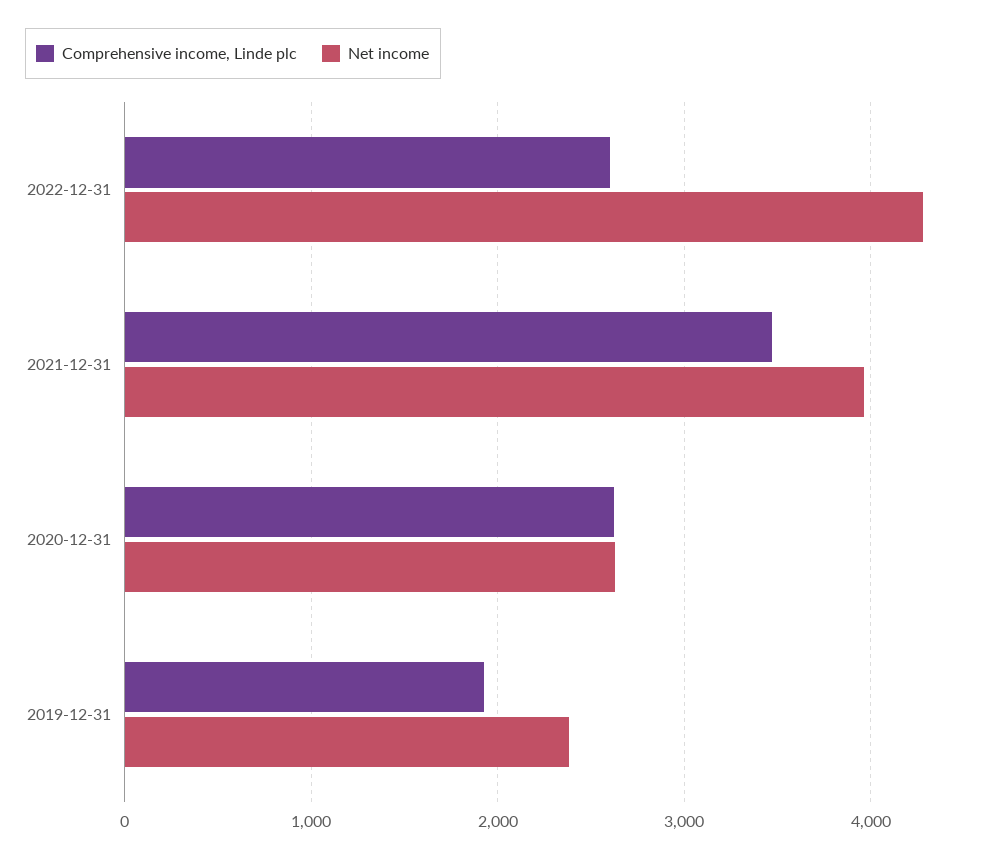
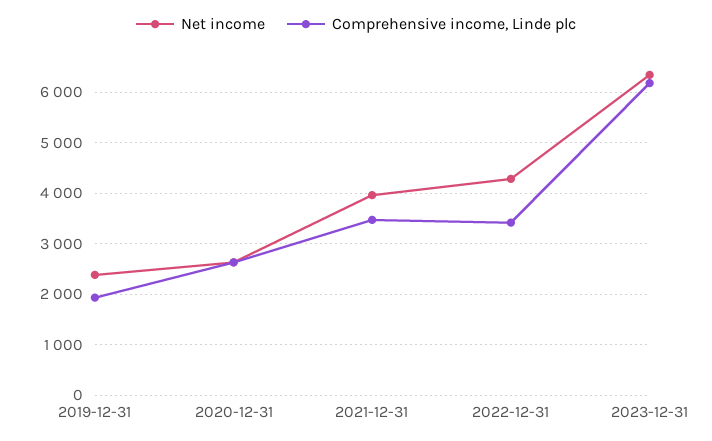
Comprehensive income, Linde plc, 2022-12-31: 2600 -> 3400
Net income, 2023-12-31: none -> 6400
Comprehensive income, Linde plc, 2023-12-31: none -> 6200

